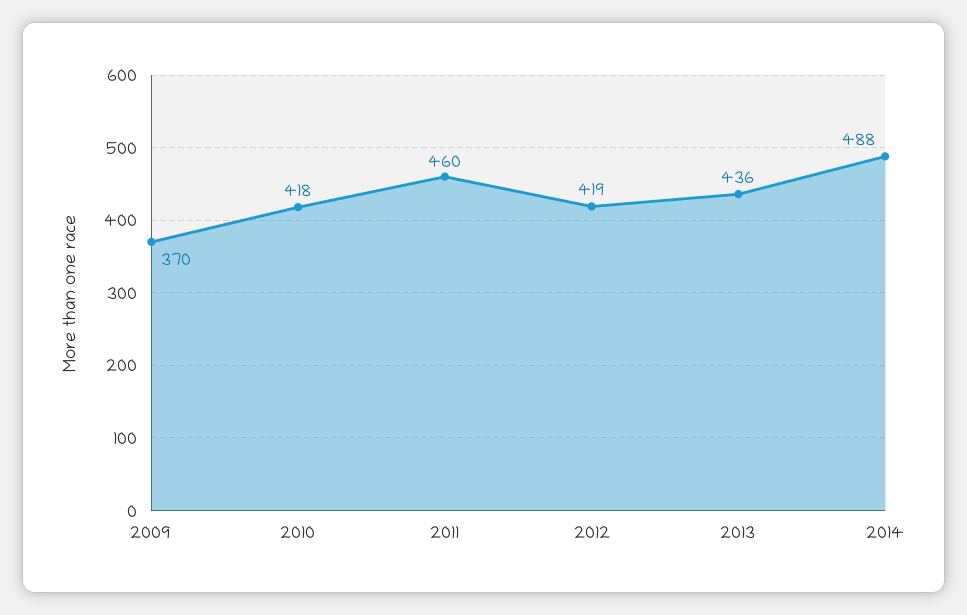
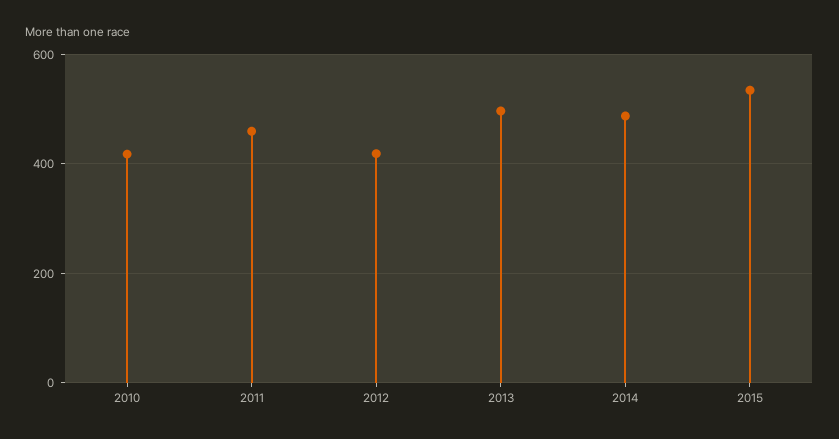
2009: 370 -> none
2013: 436 -> 500
2015: none -> 540

